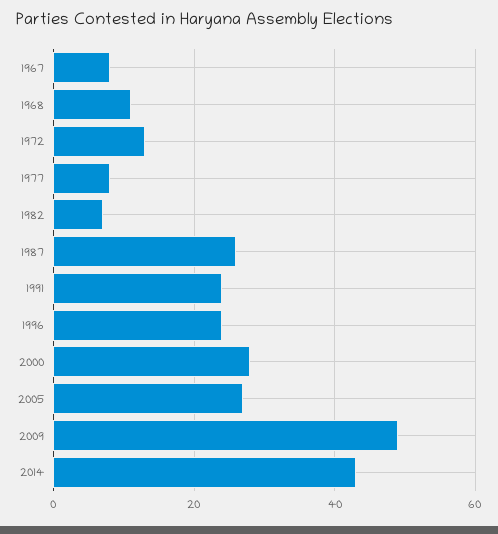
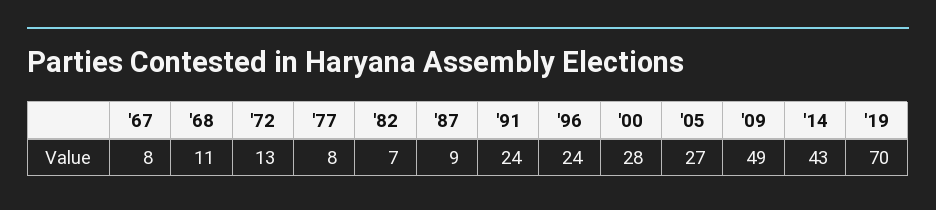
1987: 25 -> 9
'19: none -> 70

